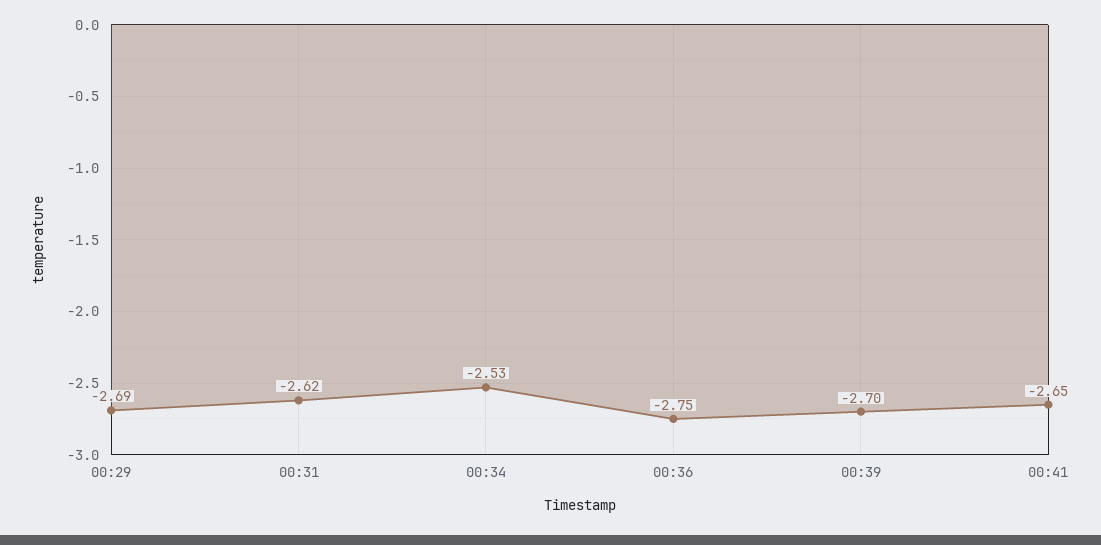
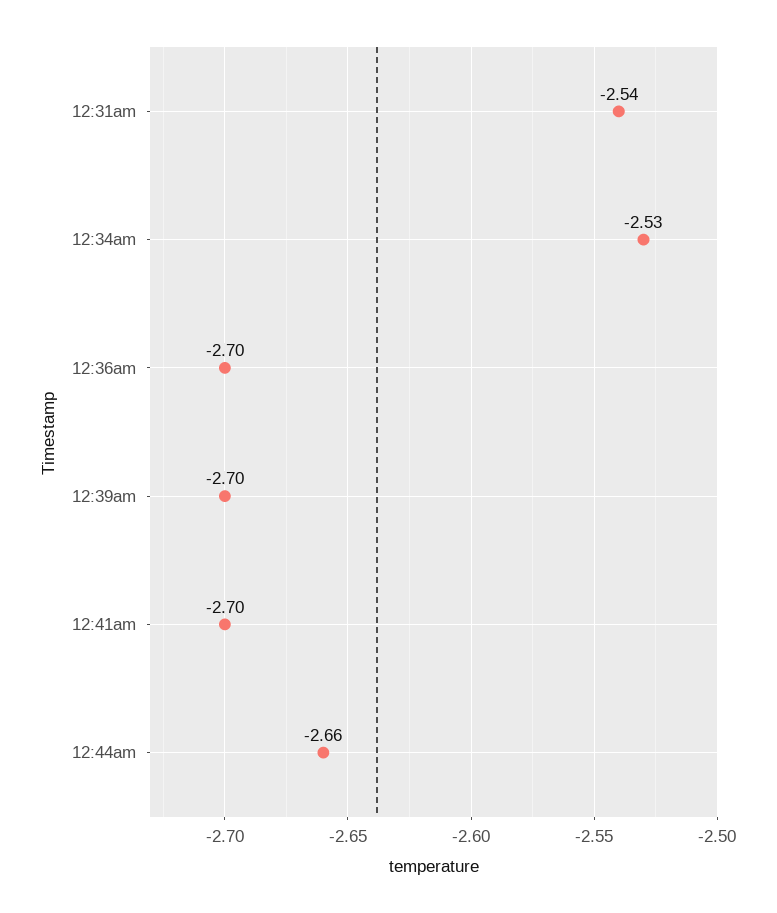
00:29: -2.69 -> none
00:31: -2.62 -> -2.54
00:36: -2.75 -> -2.7
00:41: -2.65 -> -2.7
12:44am: none -> -2.66

